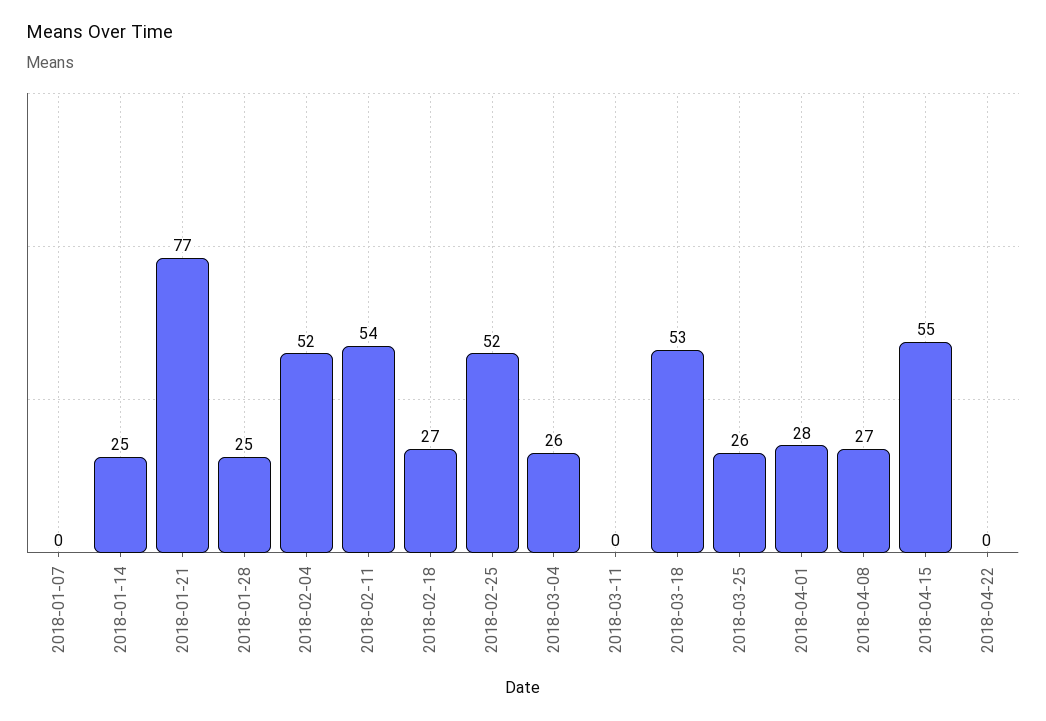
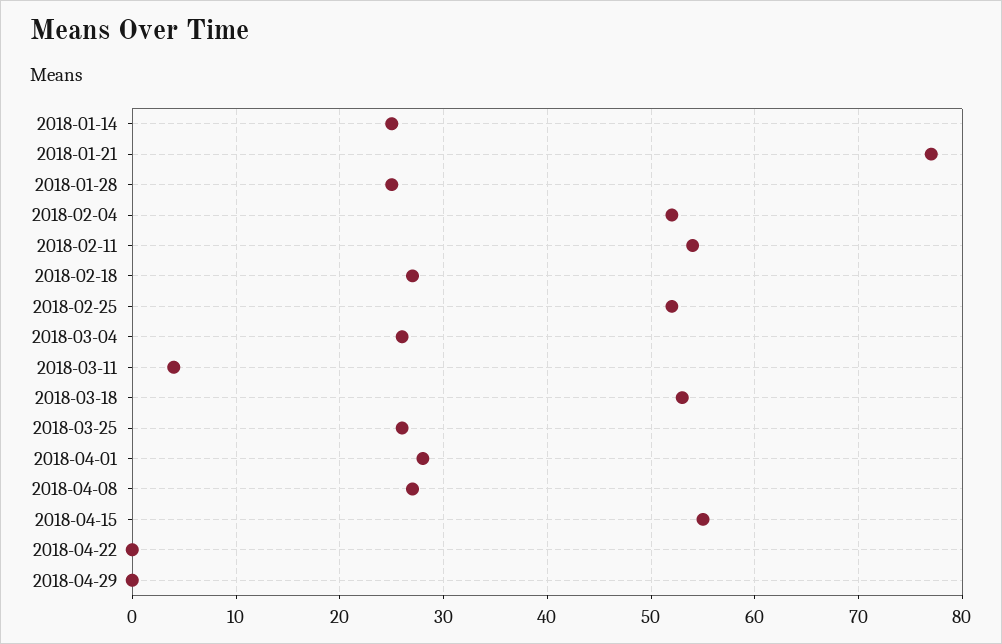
2018-01-07: 0 -> none
2018-03-11: 0 -> 4
2018-04-29: none -> 0

